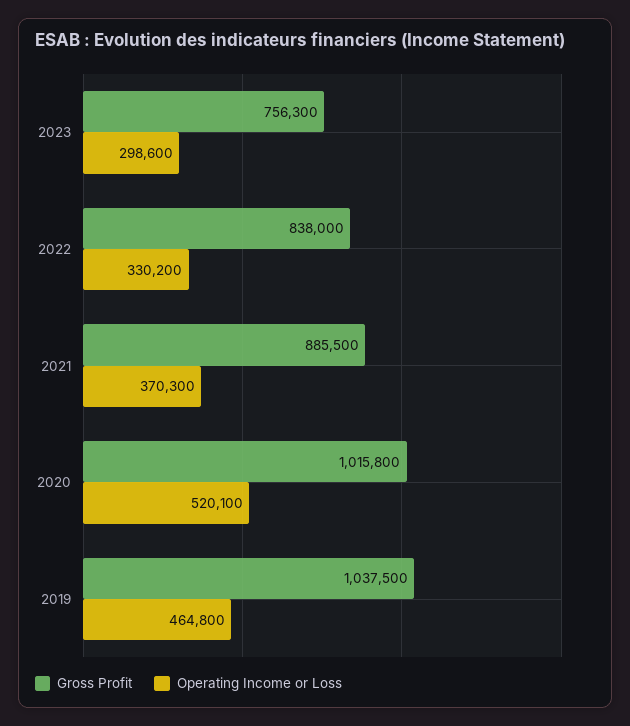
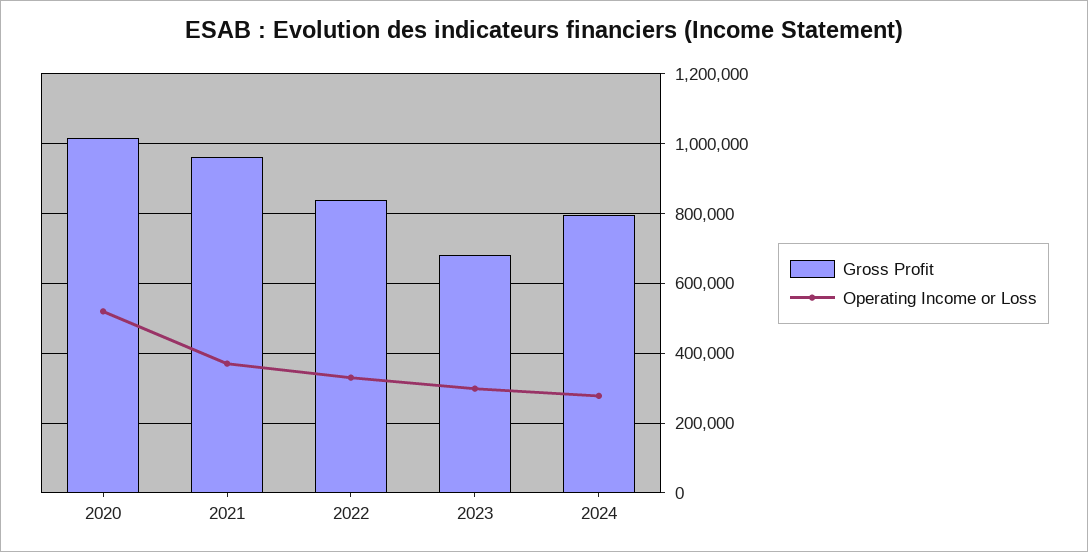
Gross Profit, 2023: 756300 -> 680000
Gross Profit, 2021: 885500 -> 960000
Gross Profit, 2019: 1037500 -> none
Operating Income or Loss, 2019: 464800 -> none
Gross Profit, 2024: none -> 800000
Operating Income or Loss, 2024: none -> 280000

